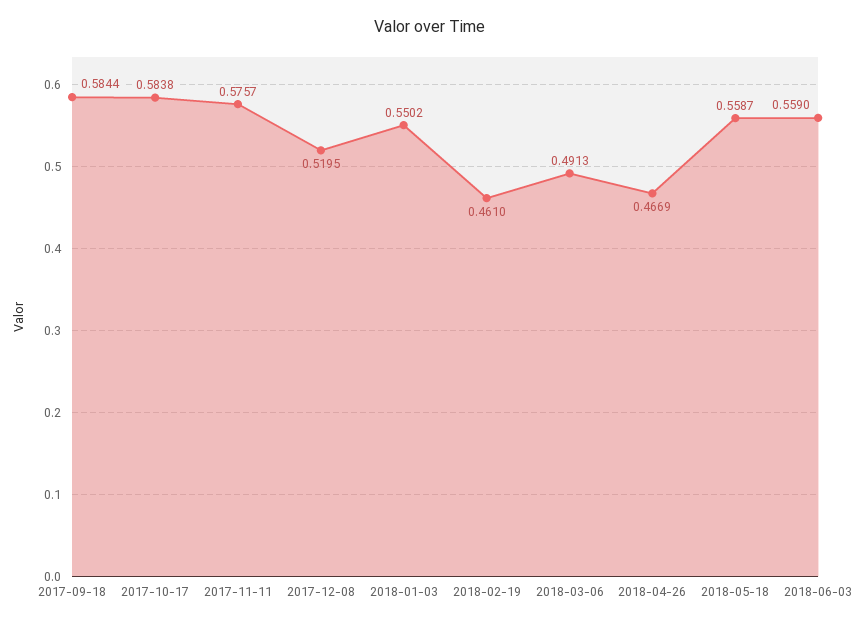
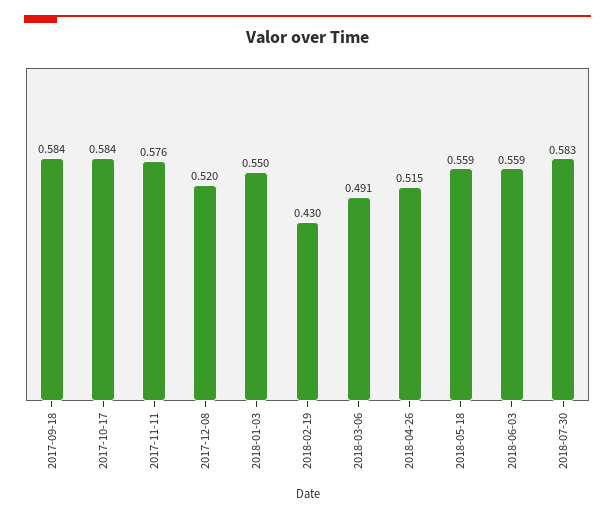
2018-02-19: 0.461 -> 0.43
2018-04-26: 0.4669 -> 0.515
2018-07-30: none -> 0.583

